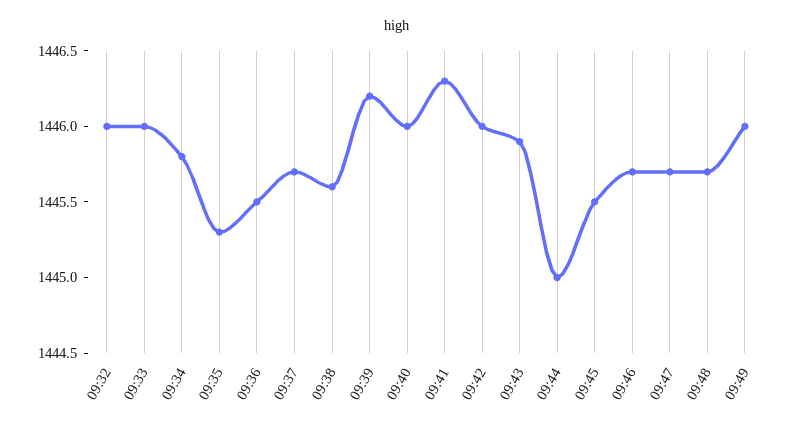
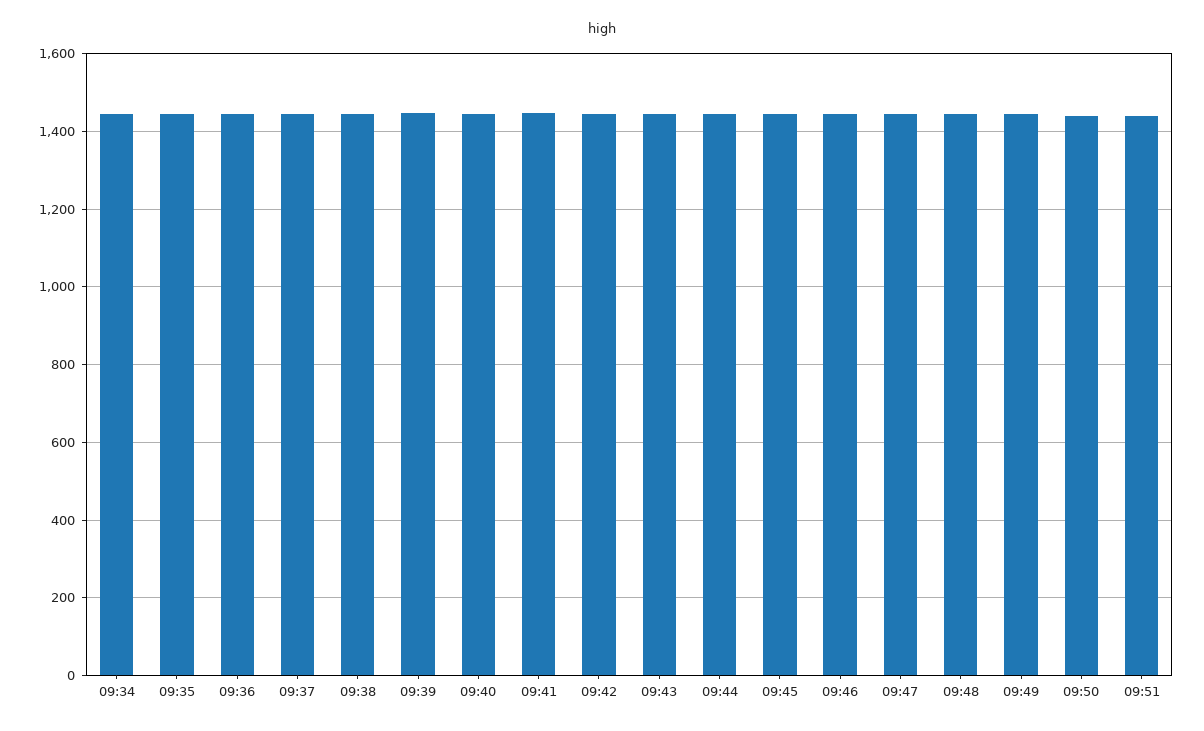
09:32: 1446 -> none
09:33: 1446 -> none
09:50: none -> 1440
09:51: none -> 1440

